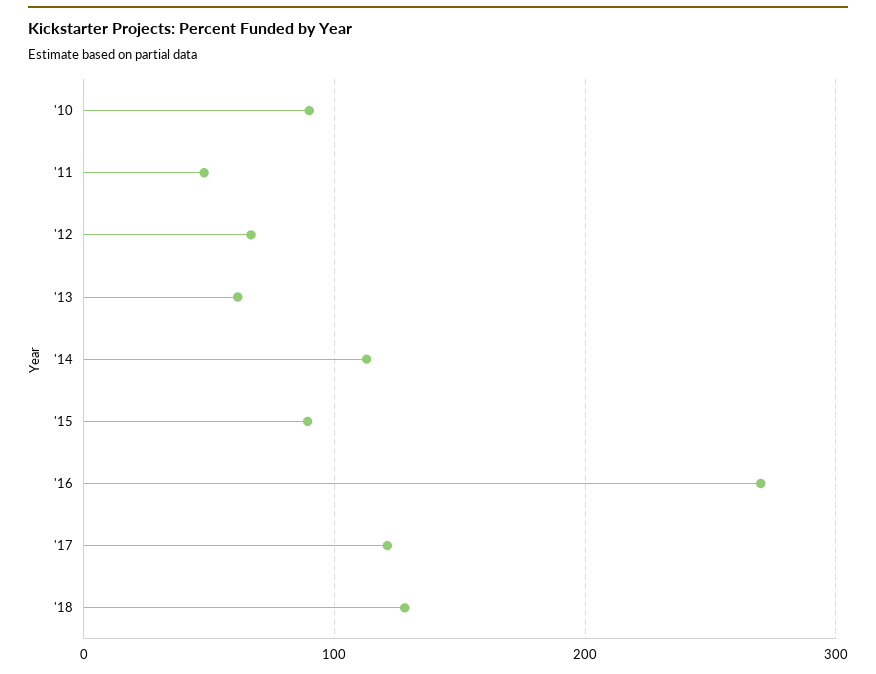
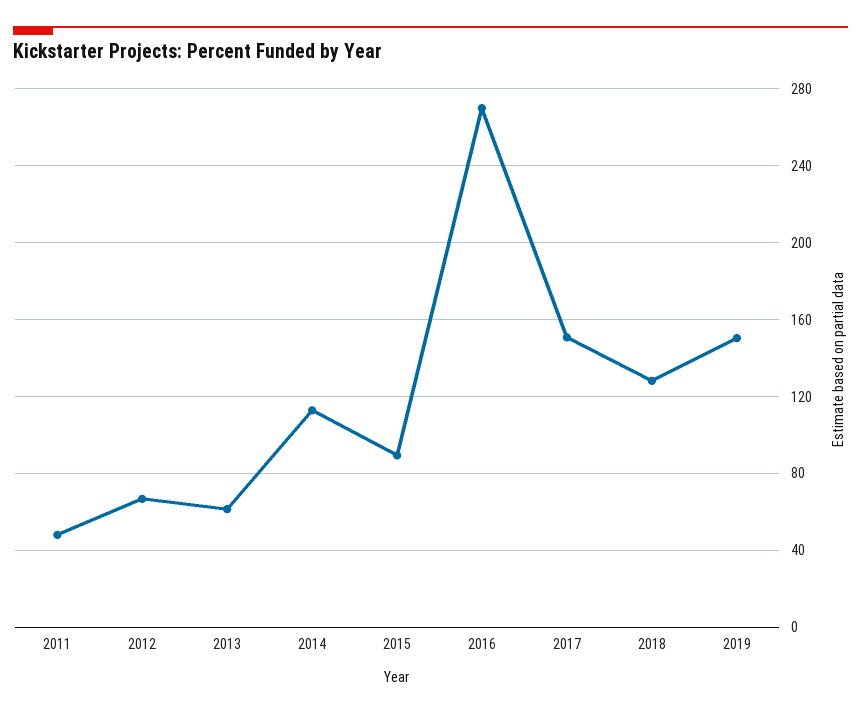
'10: 90 -> none
'17: 120 -> 150
2019: none -> 150

